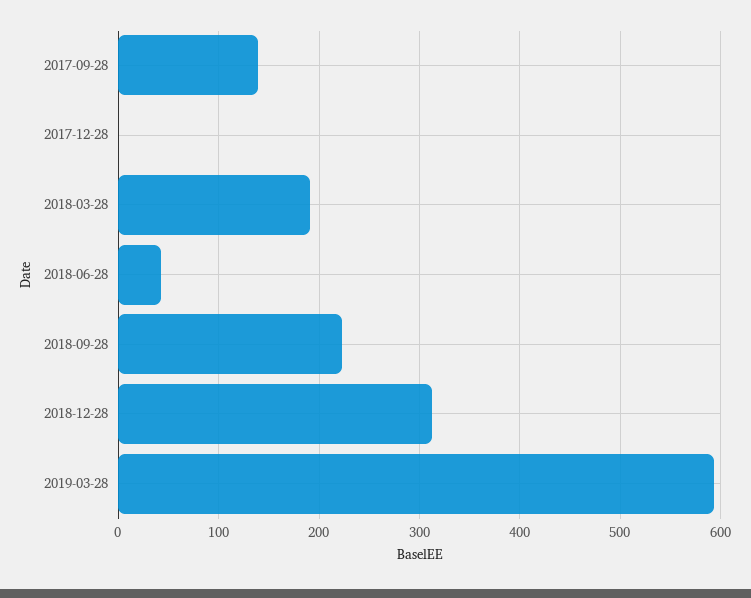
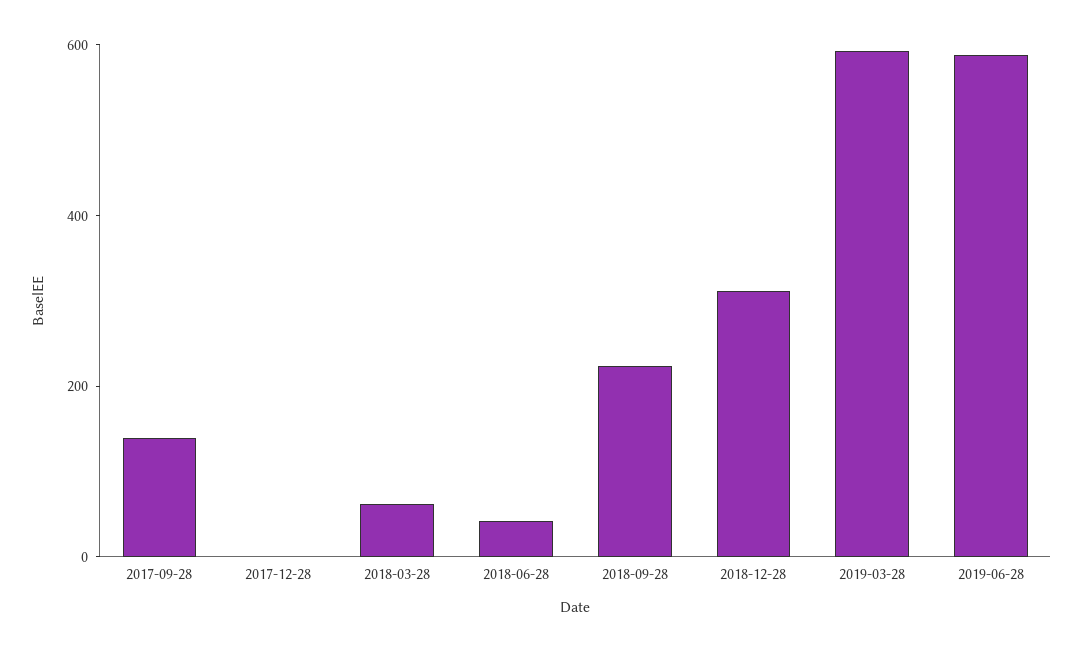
2018-03-28: 190 -> 50
2019-06-28: none -> 600

